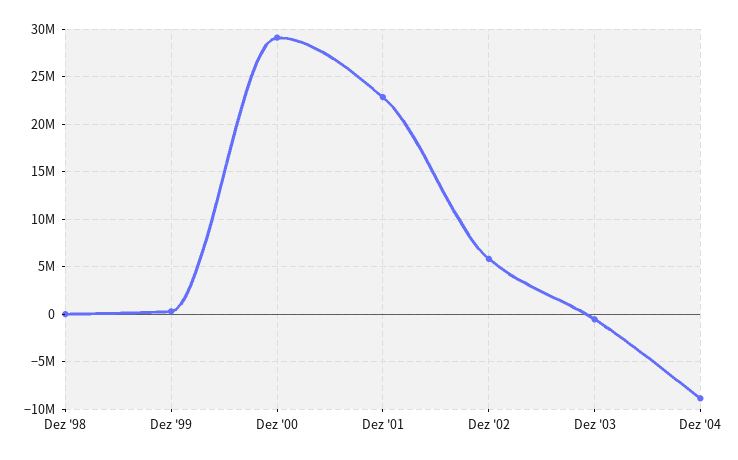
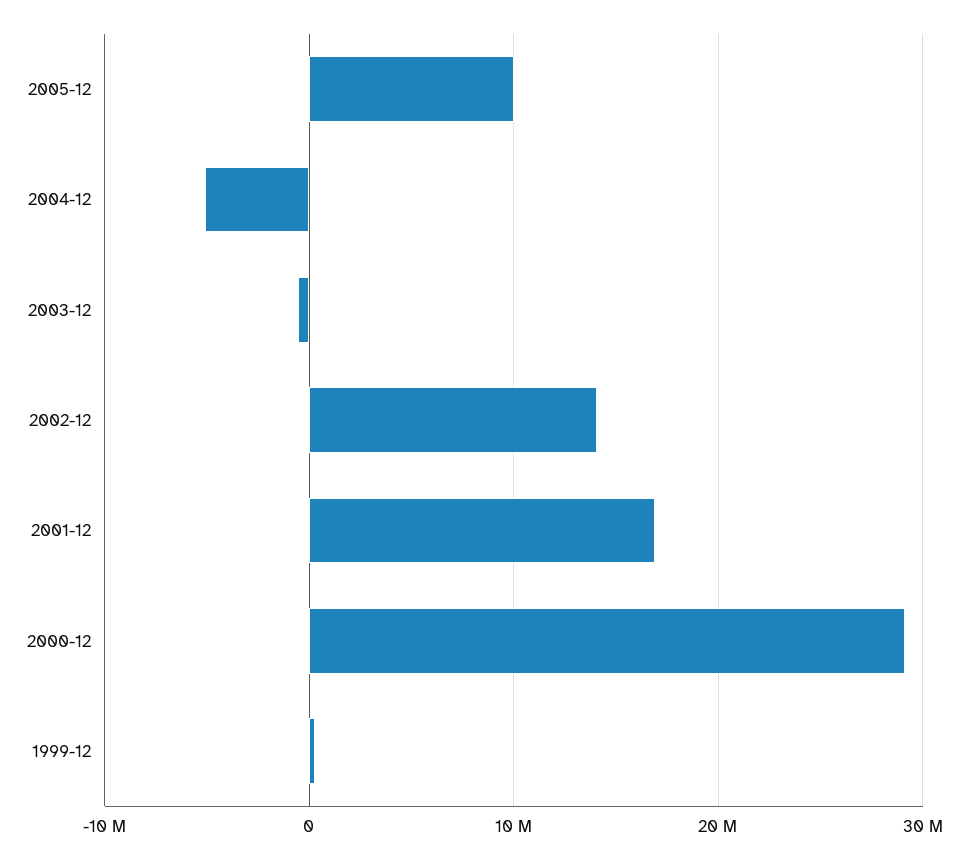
Dez '98: 0 -> none
Dez '01: 23000000 -> 17000000
Dez '02: 6000000 -> 14000000
Dez '04: -9000000 -> -5000000
2005-12: none -> 10000000

